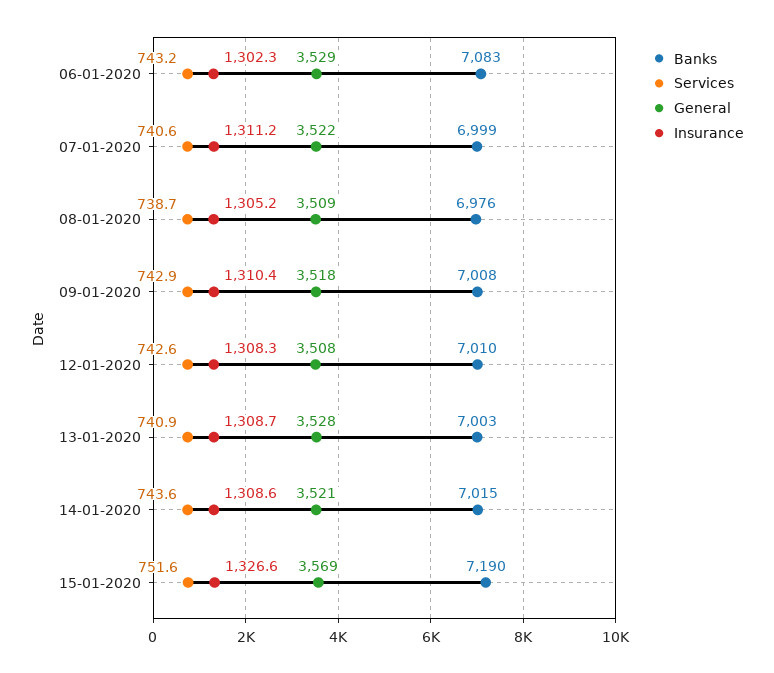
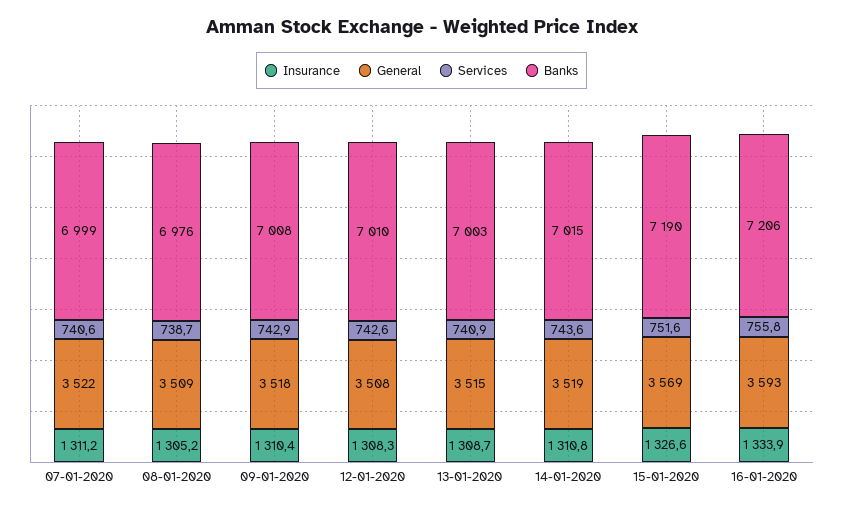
Banks, 06-01-2020: 7083 -> none
Services, 06-01-2020: 743.2 -> none
General, 06-01-2020: 3529 -> none
Insurance, 06-01-2020: 1302.3 -> none
General, 13-01-2020: 3528 -> 3515
General, 14-01-2020: 3521 -> 3519
Insurance, 14-01-2020: 1308.6 -> 1310.8
Insurance, 16-01-2020: none -> 1333.9
General, 16-01-2020: none -> 3593
Services, 16-01-2020: none -> 755.8
Banks, 16-01-2020: none -> 7206

